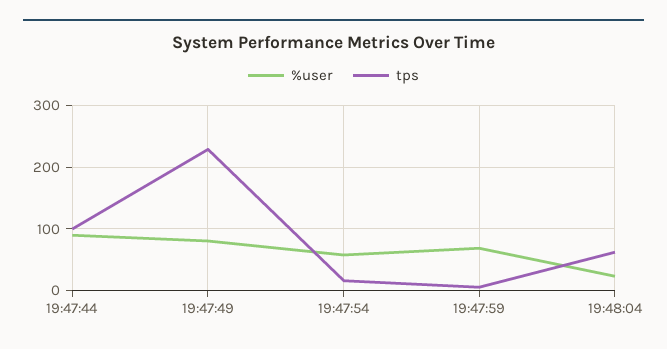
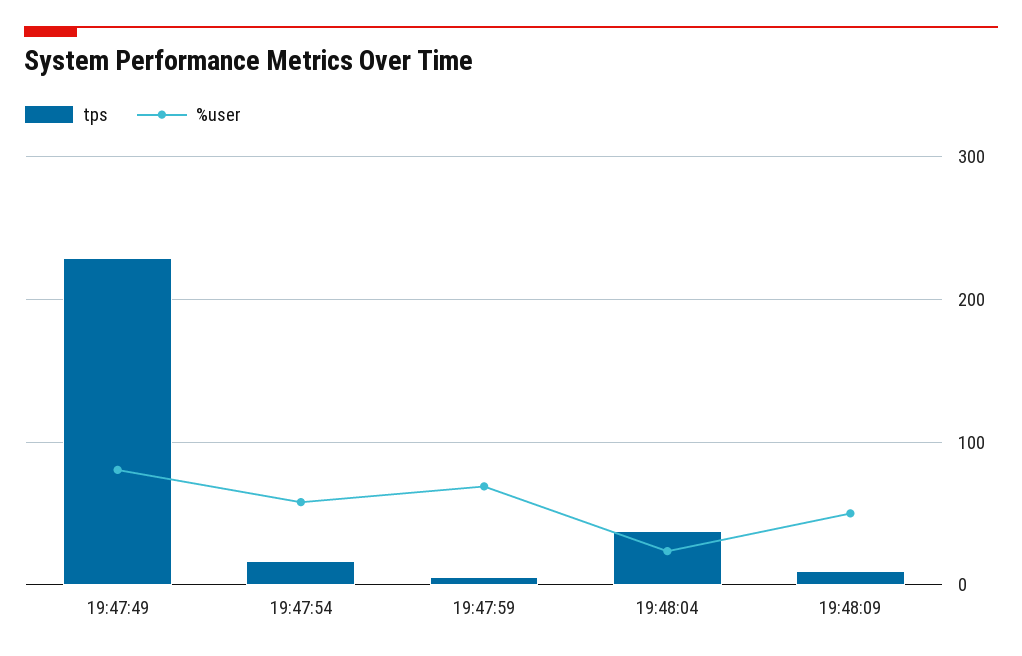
%user, 19:47:44: 90 -> none
tps, 19:47:44: 100 -> none
tps, 19:48:04: 60 -> 40
tps, 19:48:09: none -> 10
%user, 19:48:09: none -> 50

